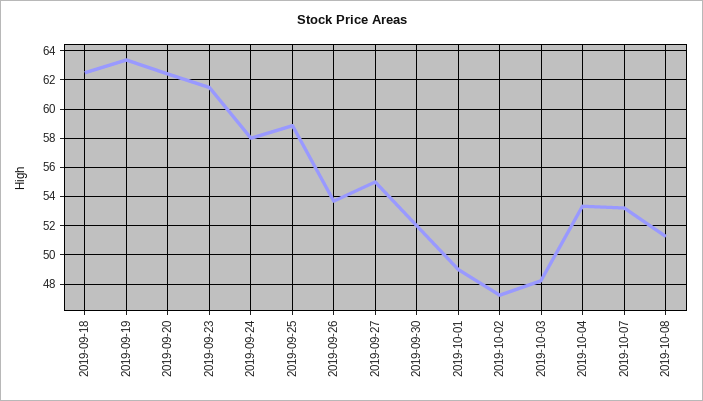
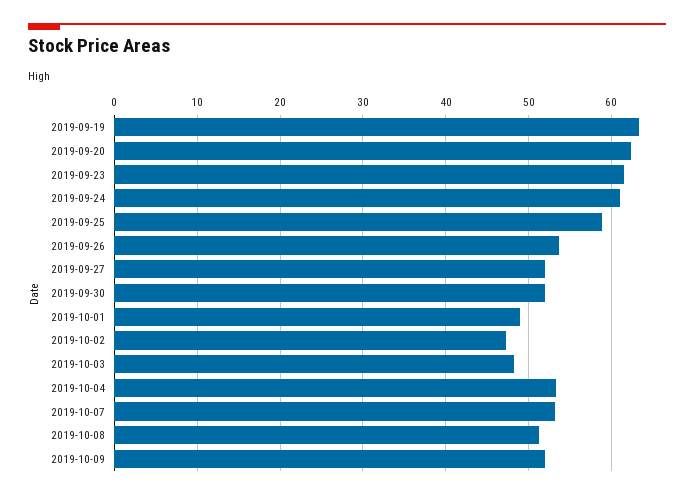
2019-09-18: 62.5 -> none
2019-09-24: 58 -> 61
2019-09-27: 55 -> 52
2019-10-09: none -> 52

